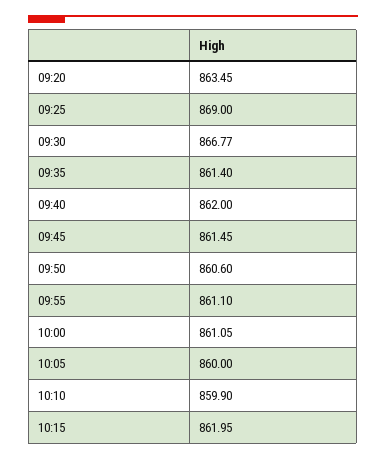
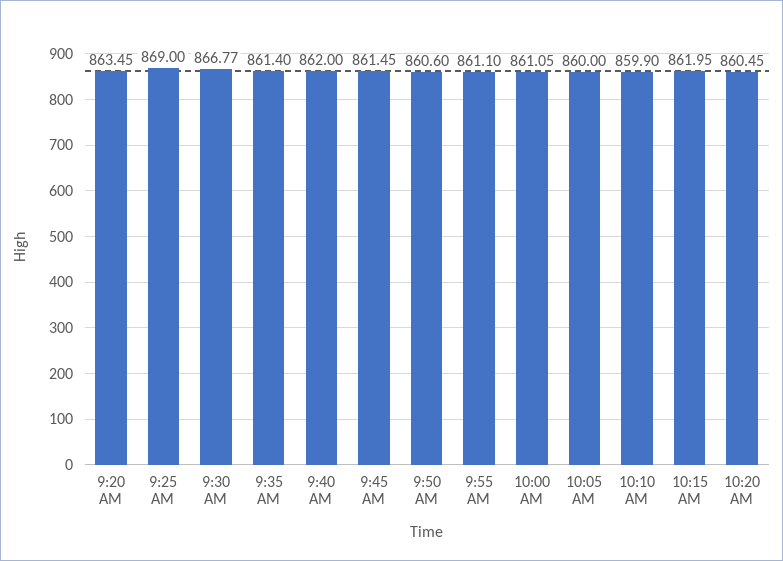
10:20 AM: none -> 860.45

